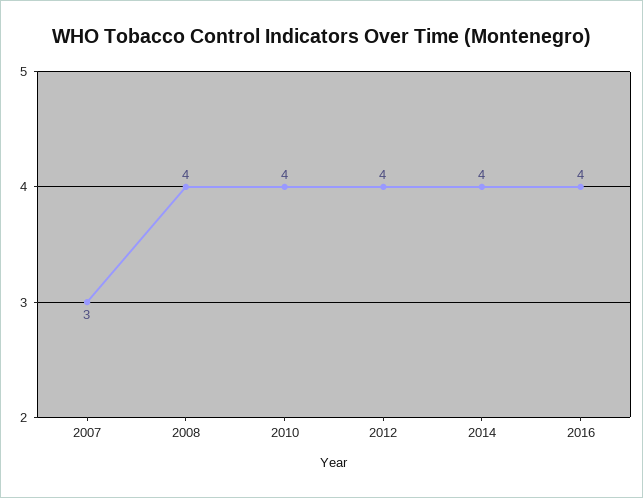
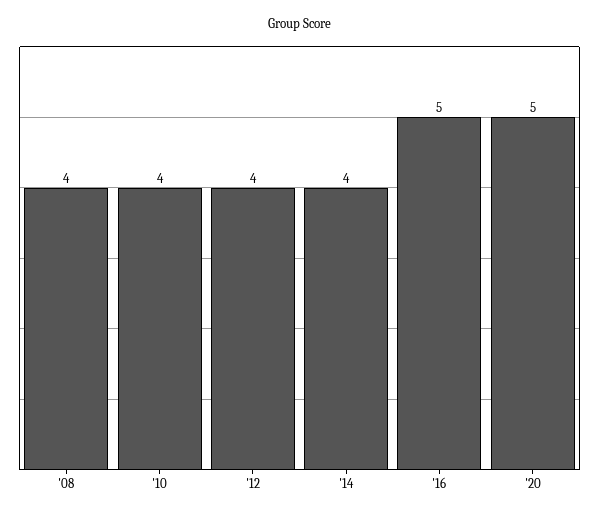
2007: 3 -> none
2016: 4 -> 5
'20: none -> 5

